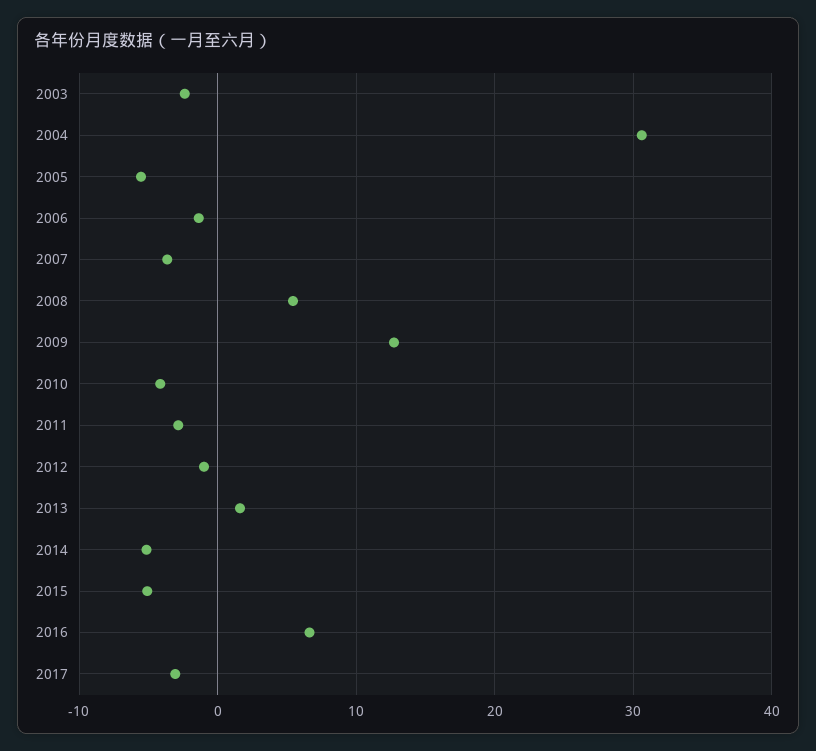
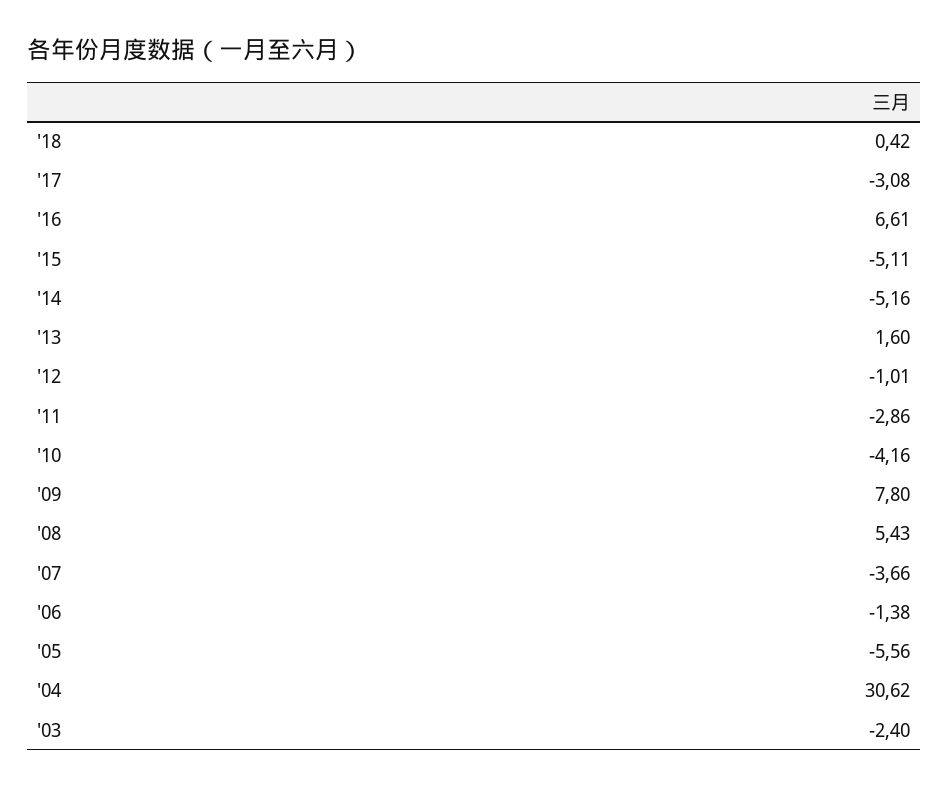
2009: 13 -> 7.8
'18: none -> 0.42

